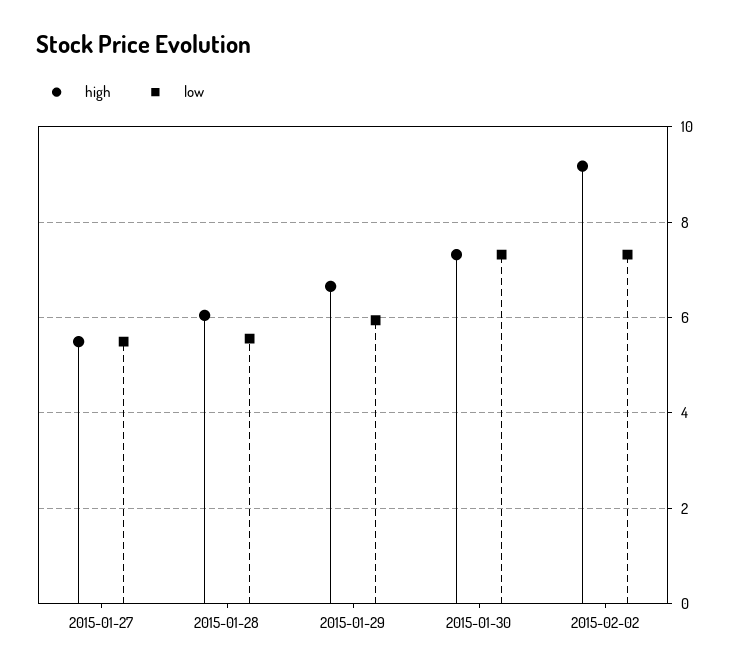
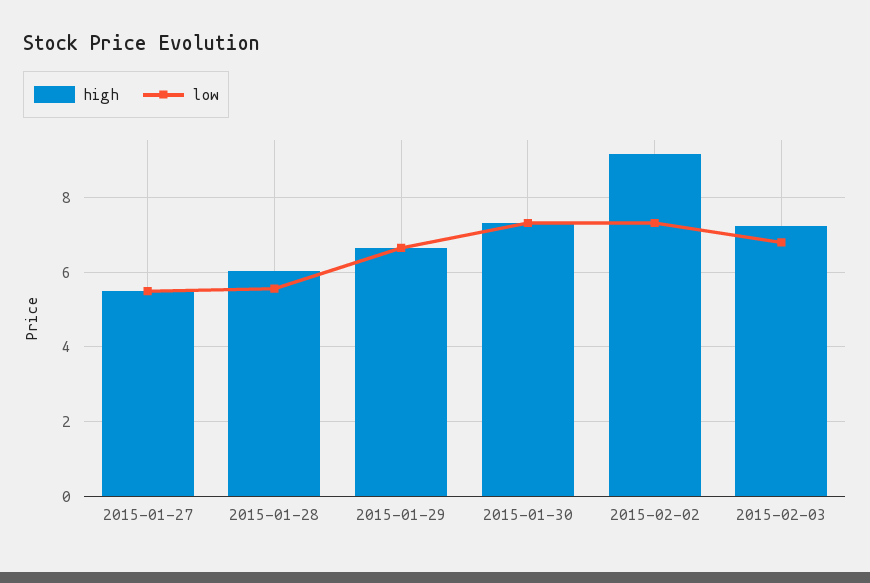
low, 2015-01-29: 6 -> 6.6
high, 2015-02-03: none -> 7.2
low, 2015-02-03: none -> 6.8

